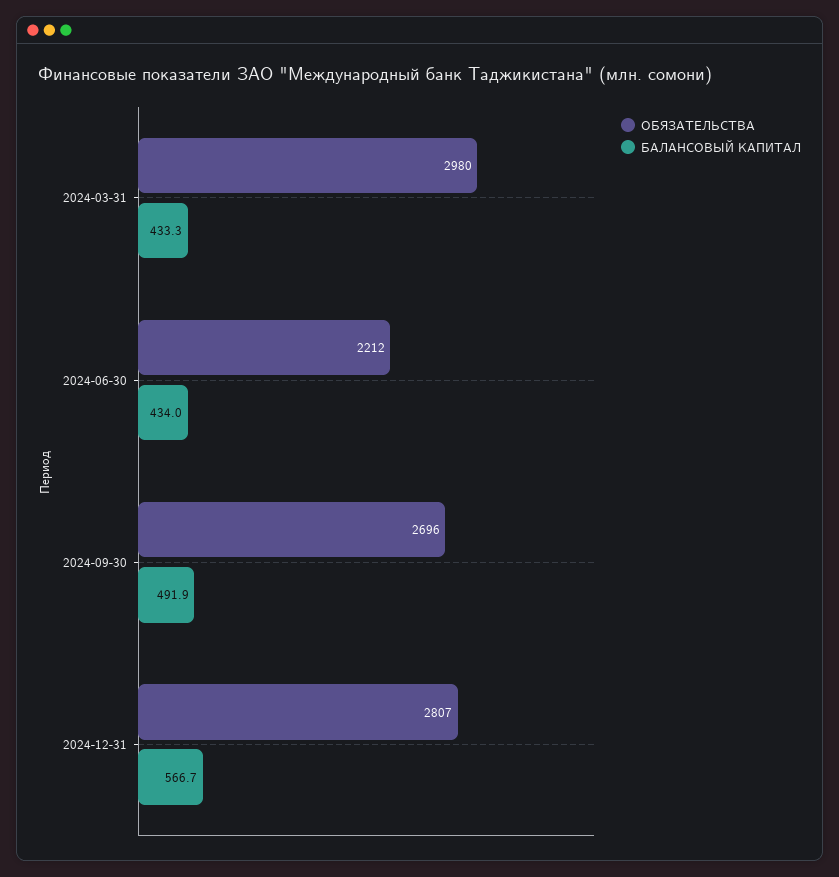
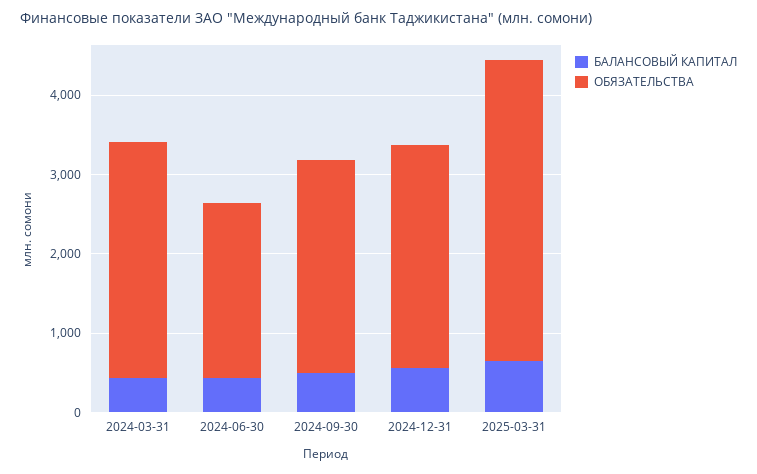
БАЛАНСОВЫЙ КАПИТАЛ, 2025-03-31: none -> 600
ОБЯЗАТЕЛЬСТВА, 2025-03-31: none -> 3800

